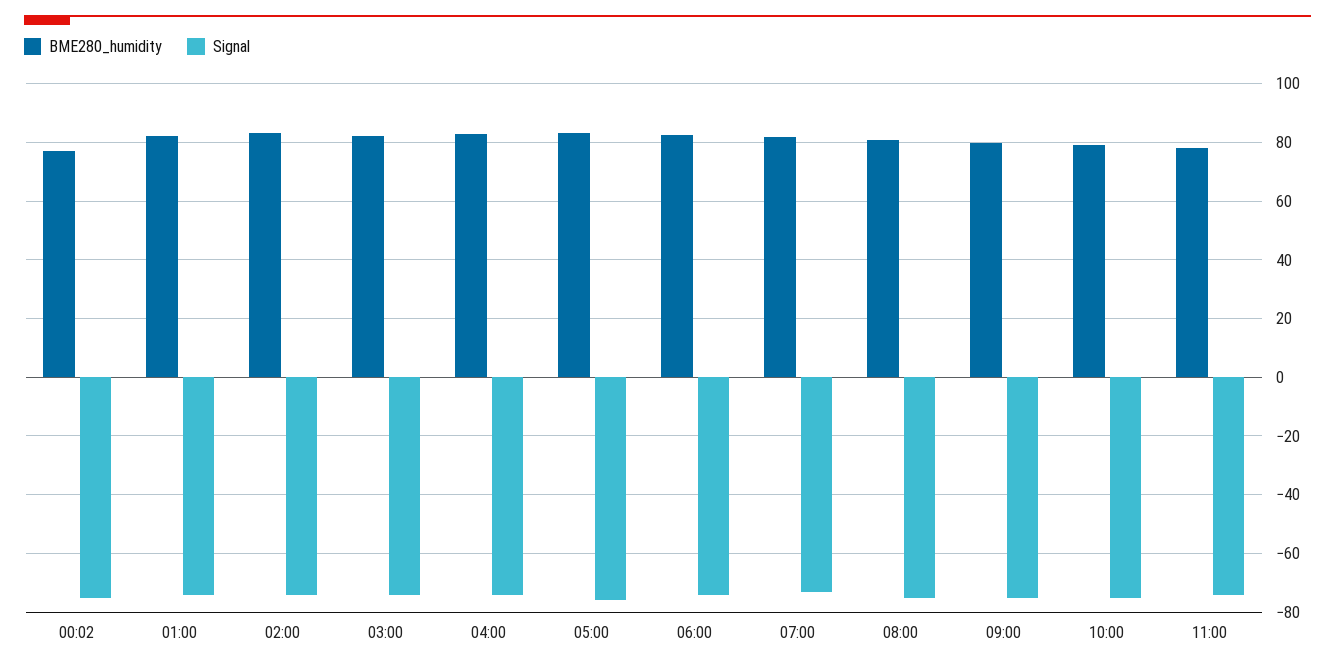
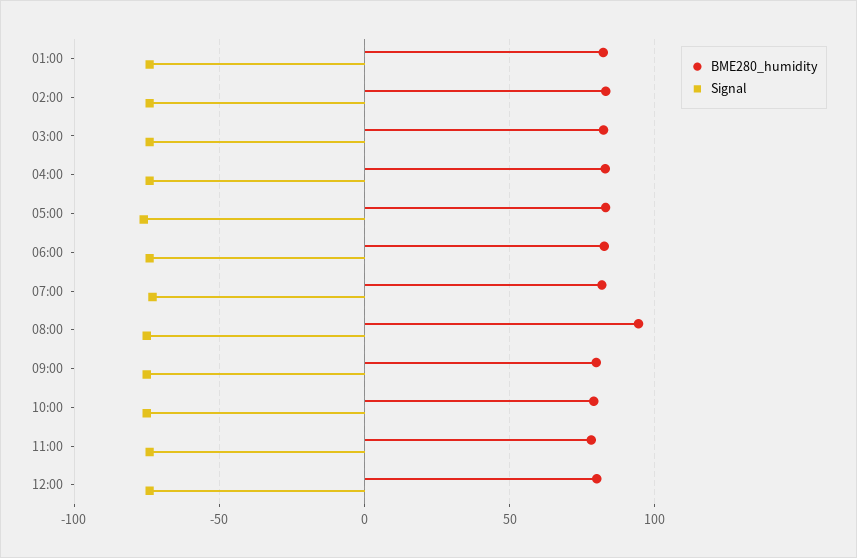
BME280_humidity, 00:02: 77.5 -> none
Signal, 00:02: -75 -> none
BME280_humidity, 08:00: 80 -> 95
BME280_humidity, 12:00: none -> 80
Signal, 12:00: none -> -75

